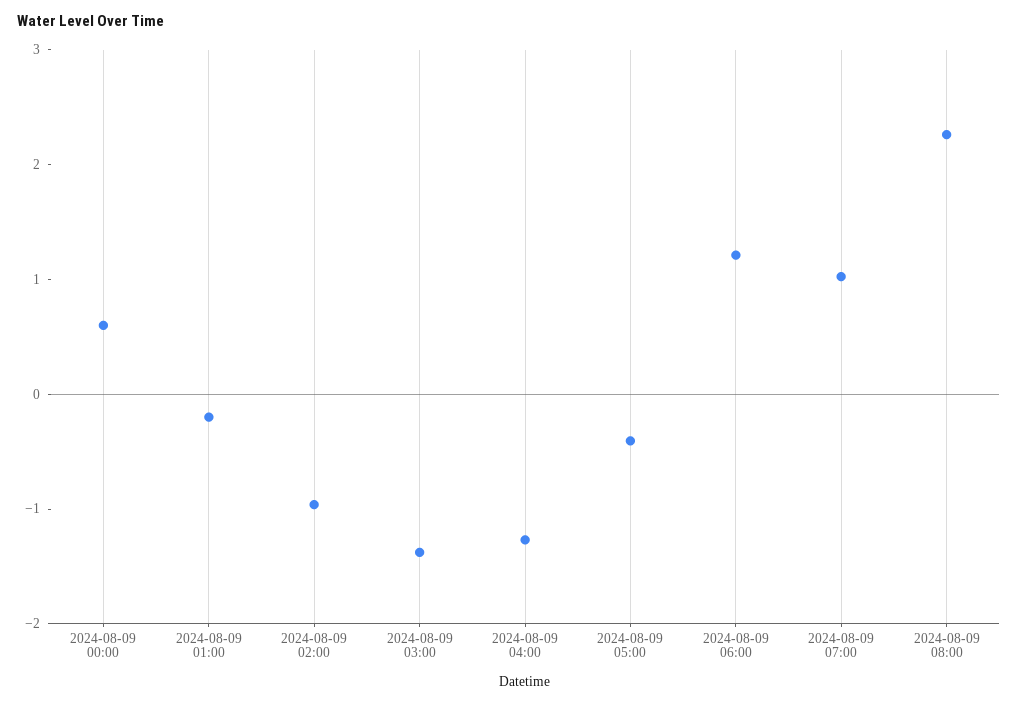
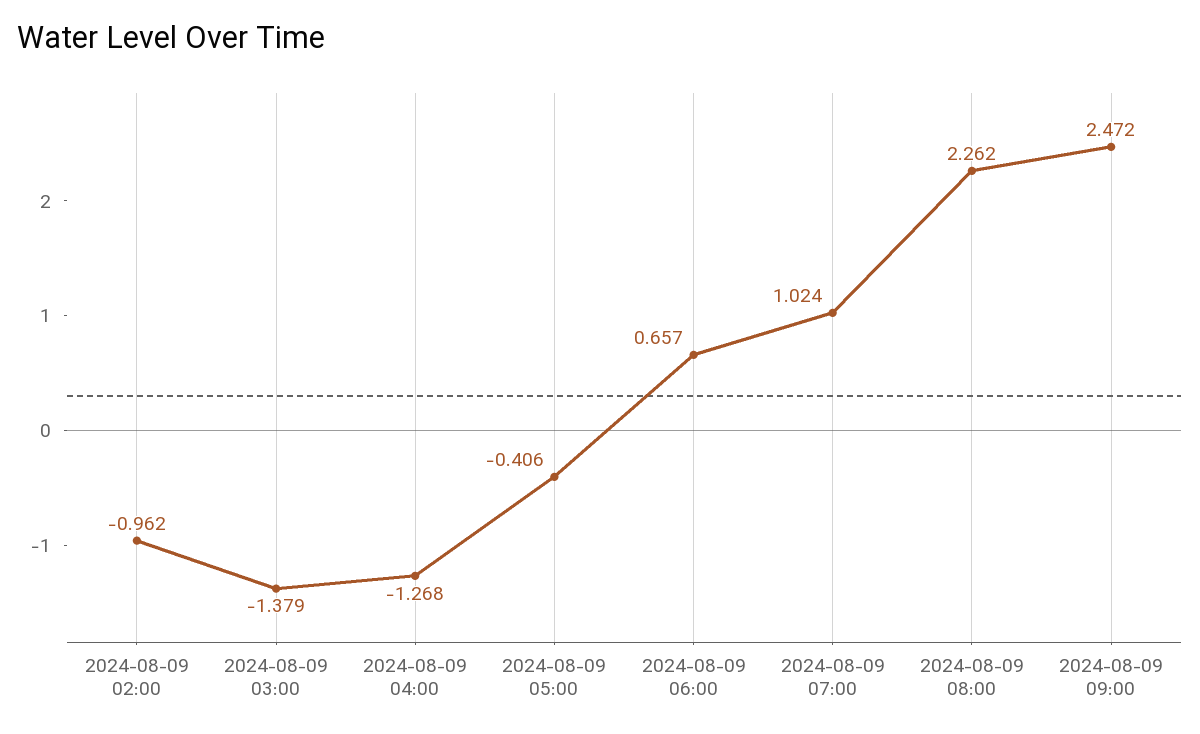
2024-08-09 00:00: 0.6 -> none
2024-08-09 01:00: -0.2 -> none
2024-08-09 06:00: 1.2 -> 0.657
2024-08-09 09:00: none -> 2.472

